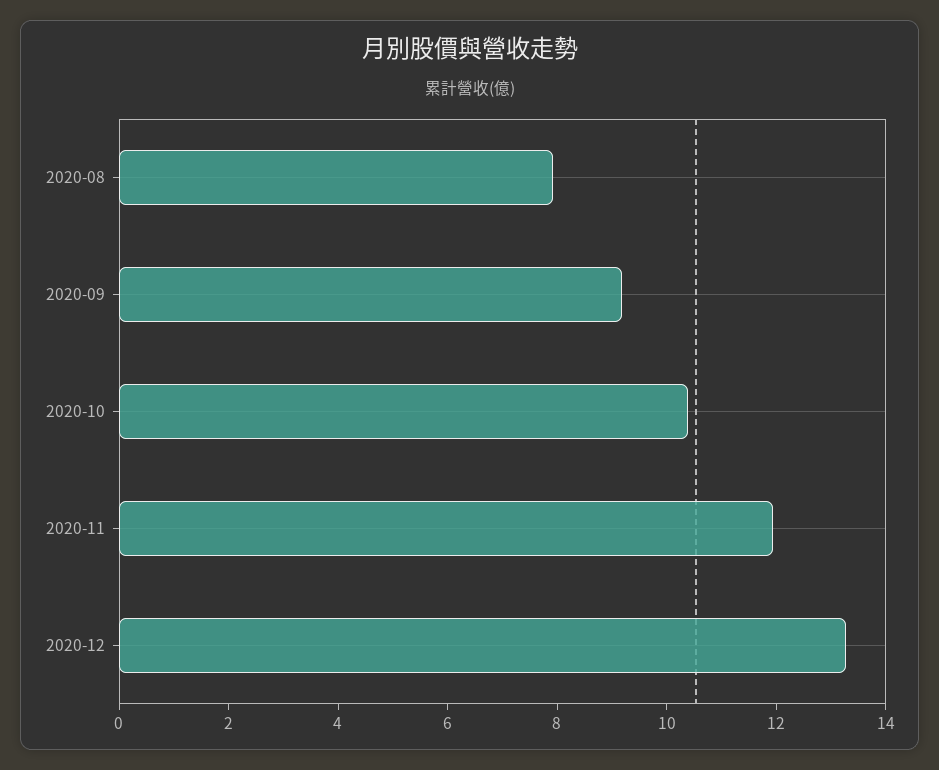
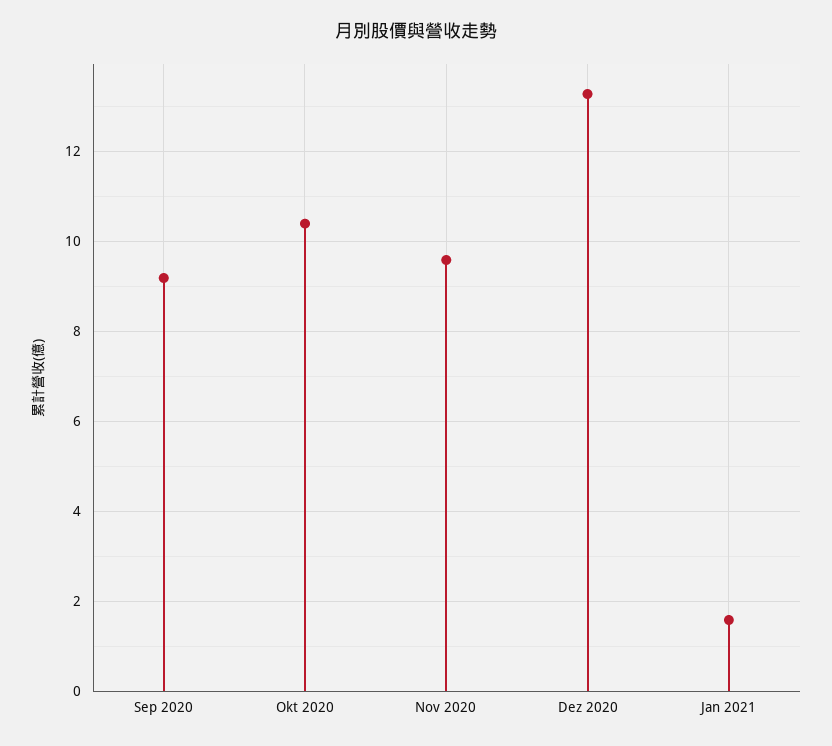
2020-08: 8 -> none
2020-11: 12 -> 9.6
Jan 2021: none -> 1.6

